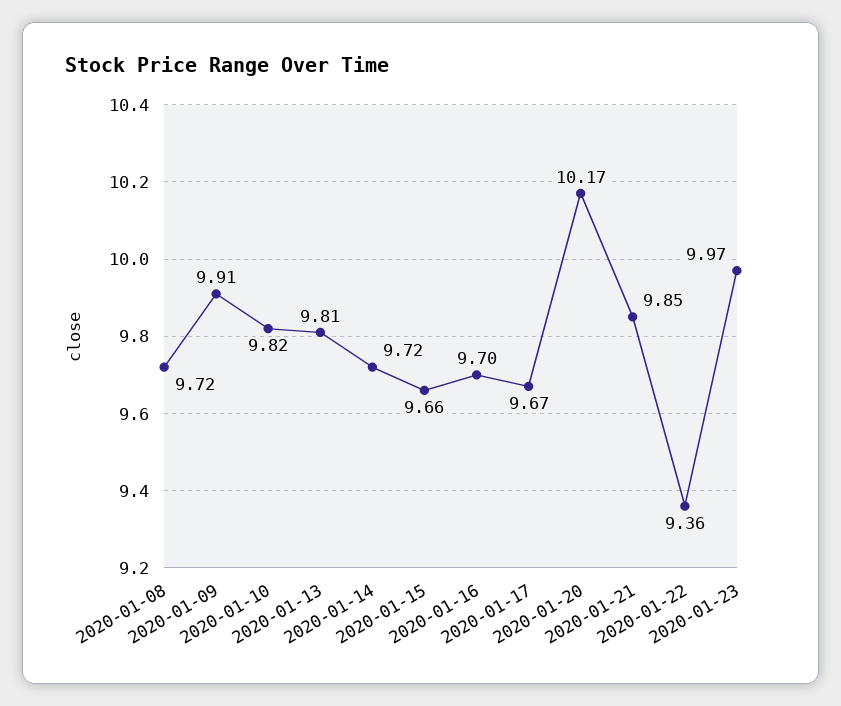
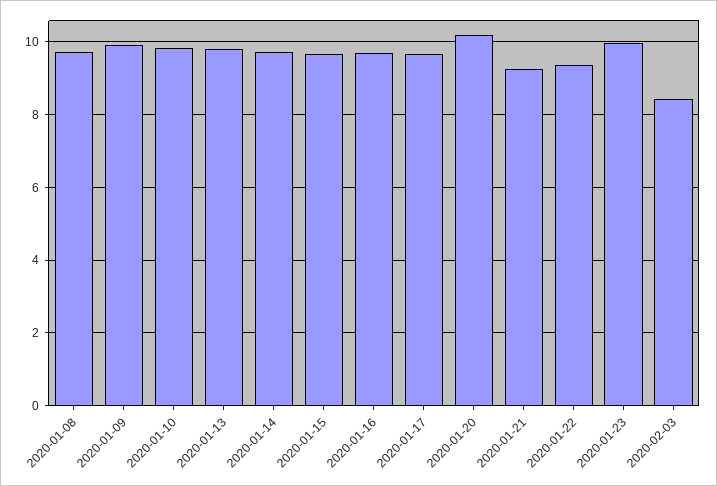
2020-01-21: 9.85 -> 9.2
2020-02-03: none -> 8.4

